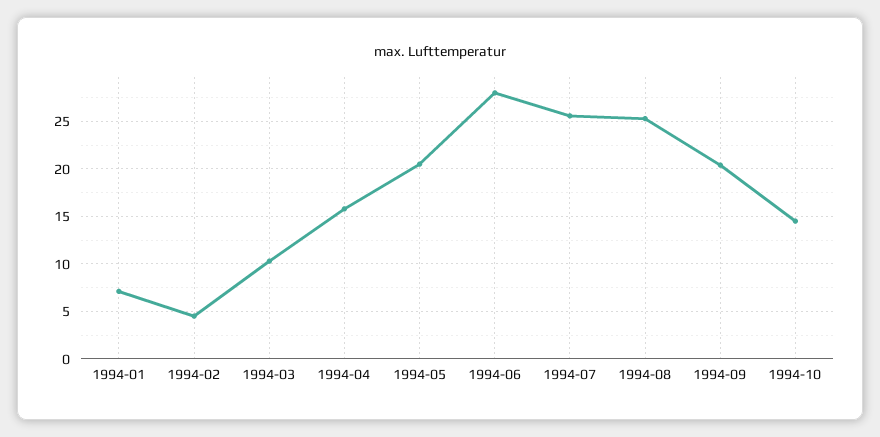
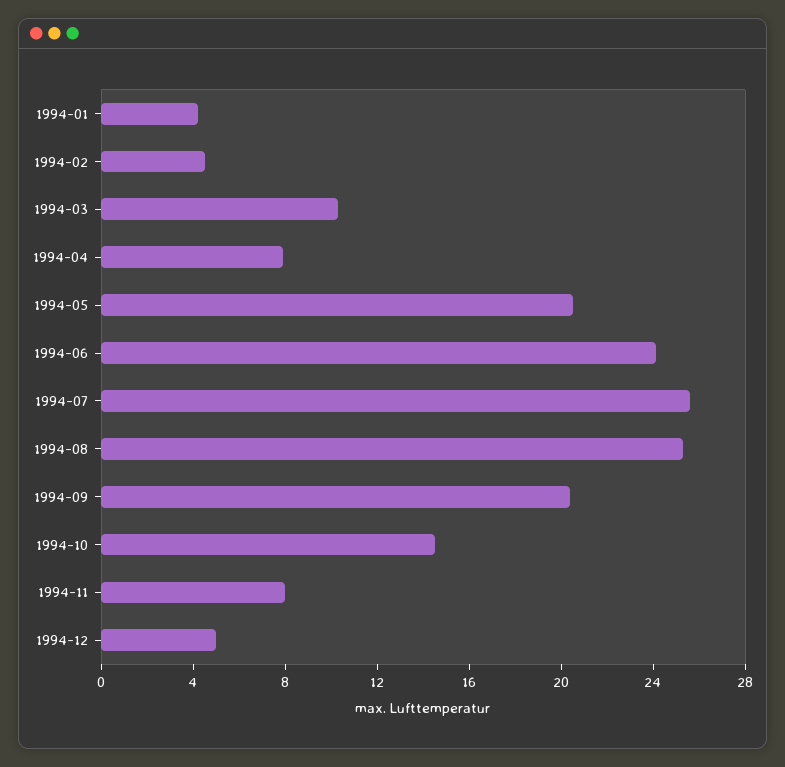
1994-01: 7 -> 4
1994-04: 16 -> 8
1994-06: 28 -> 24
1994-11: none -> 8
1994-12: none -> 5

